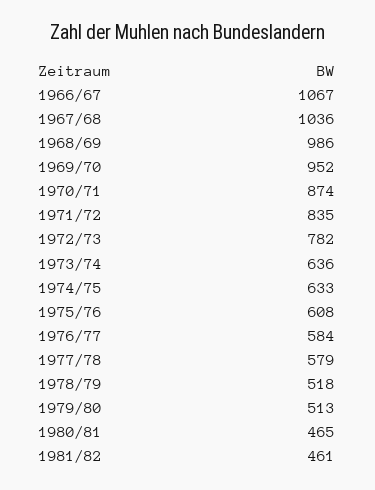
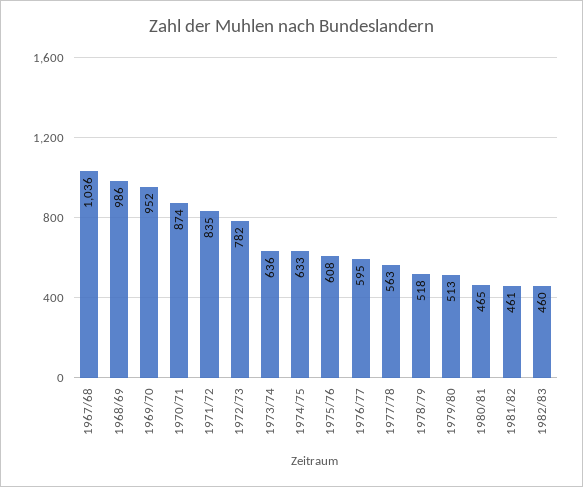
1966/67: 1067 -> none
1976/77: 584 -> 595
1977/78: 579 -> 563
1982/83: none -> 460

